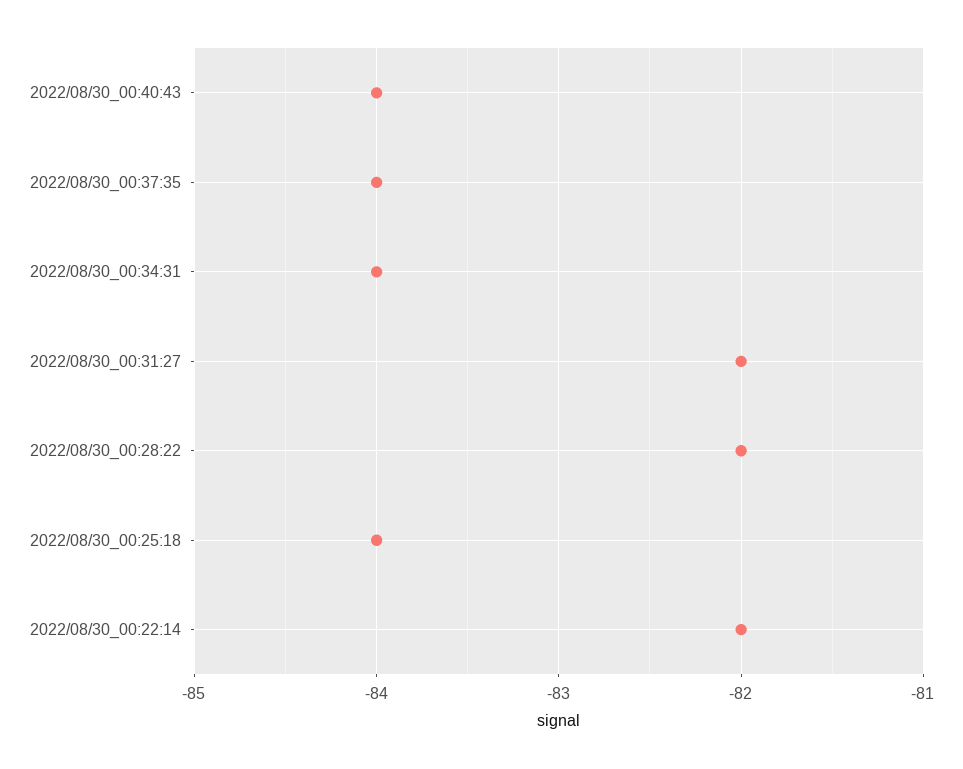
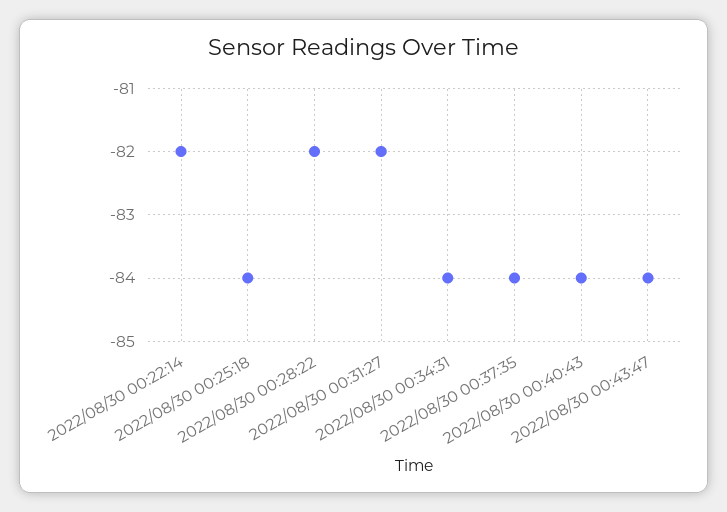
2022/08/30 00:43:47: none -> -84

